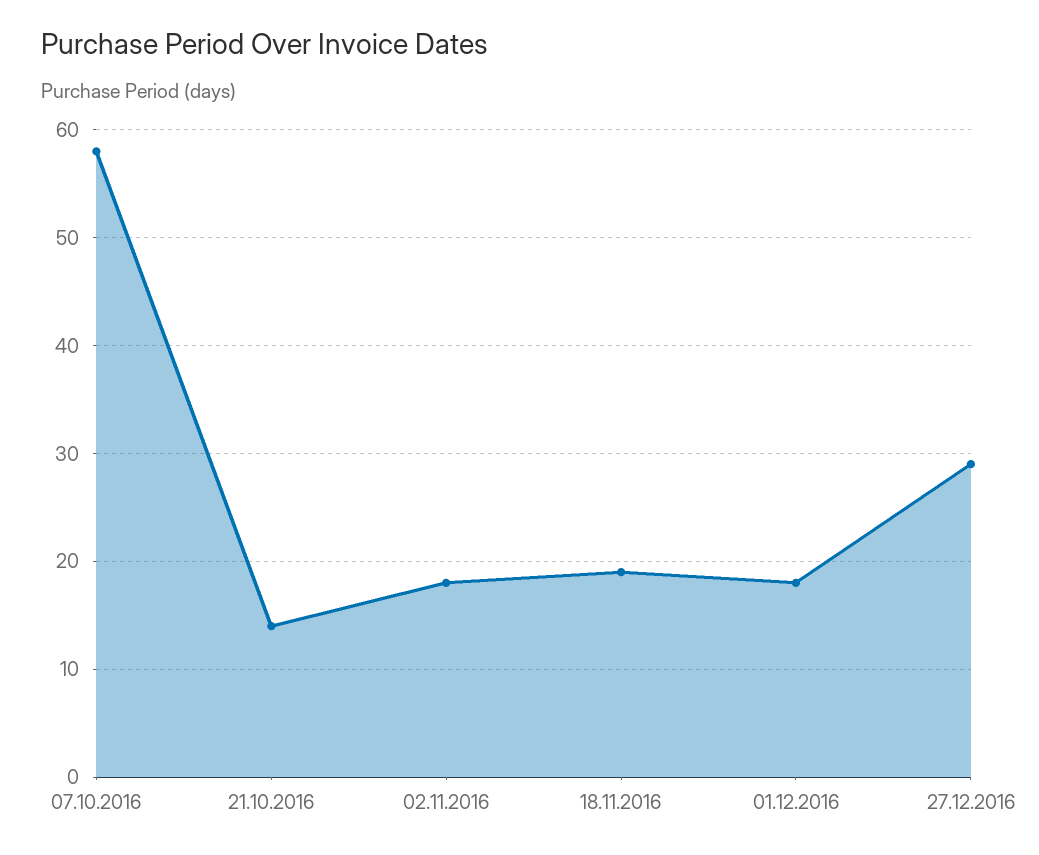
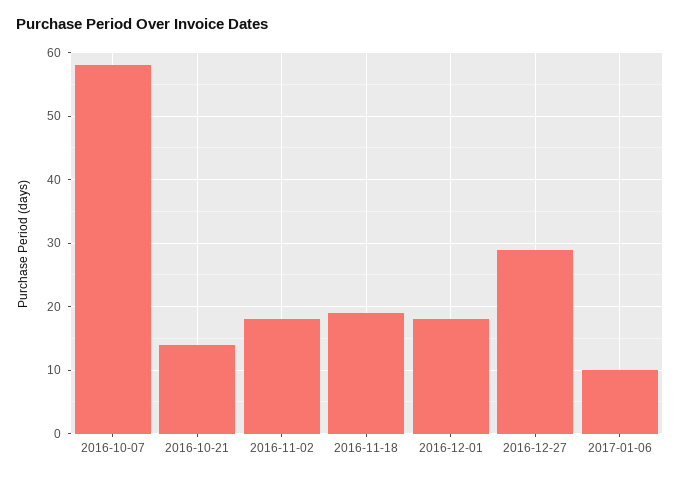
2017-01-06: none -> 10

